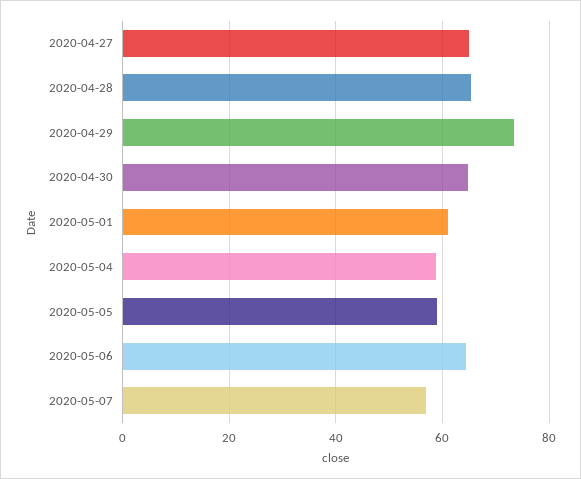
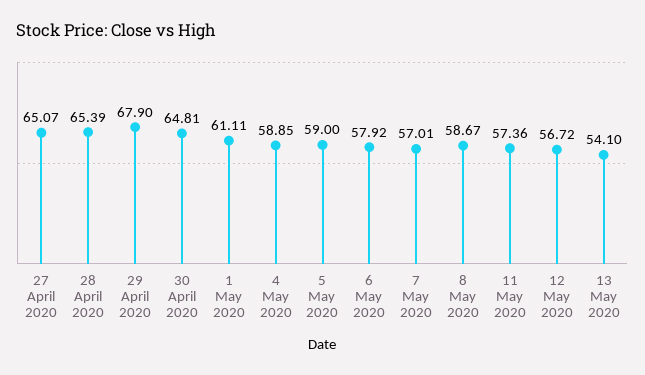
2020-04-29: 74 -> 67.9
2020-05-06: 64 -> 57.92
8 May 2020: none -> 58.67
11 May 2020: none -> 57.36
12 May 2020: none -> 56.72
13 May 2020: none -> 54.1

